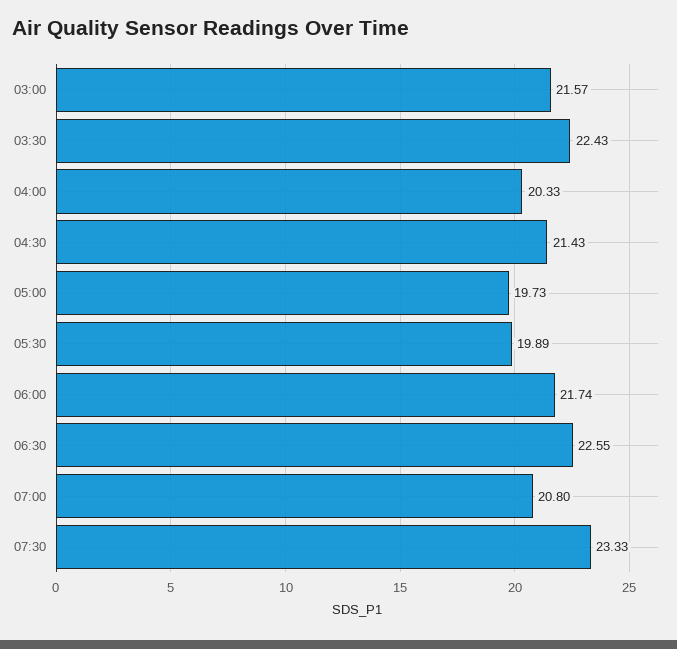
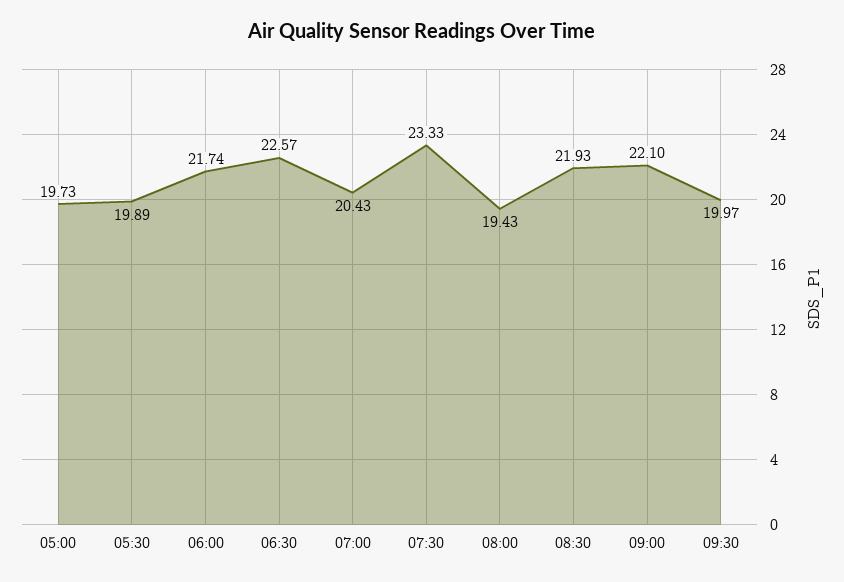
03:00: 21.57 -> none
03:30: 22.43 -> none
04:00: 20.33 -> none
04:30: 21.43 -> none
06:30: 22.55 -> 22.57
07:00: 20.8 -> 20.43
08:00: none -> 19.43
08:30: none -> 21.93
09:00: none -> 22.1
09:30: none -> 19.97

